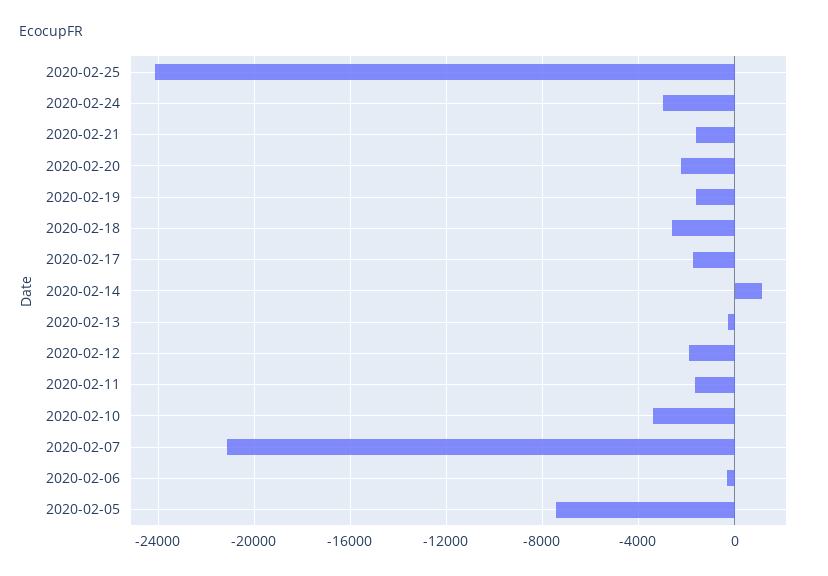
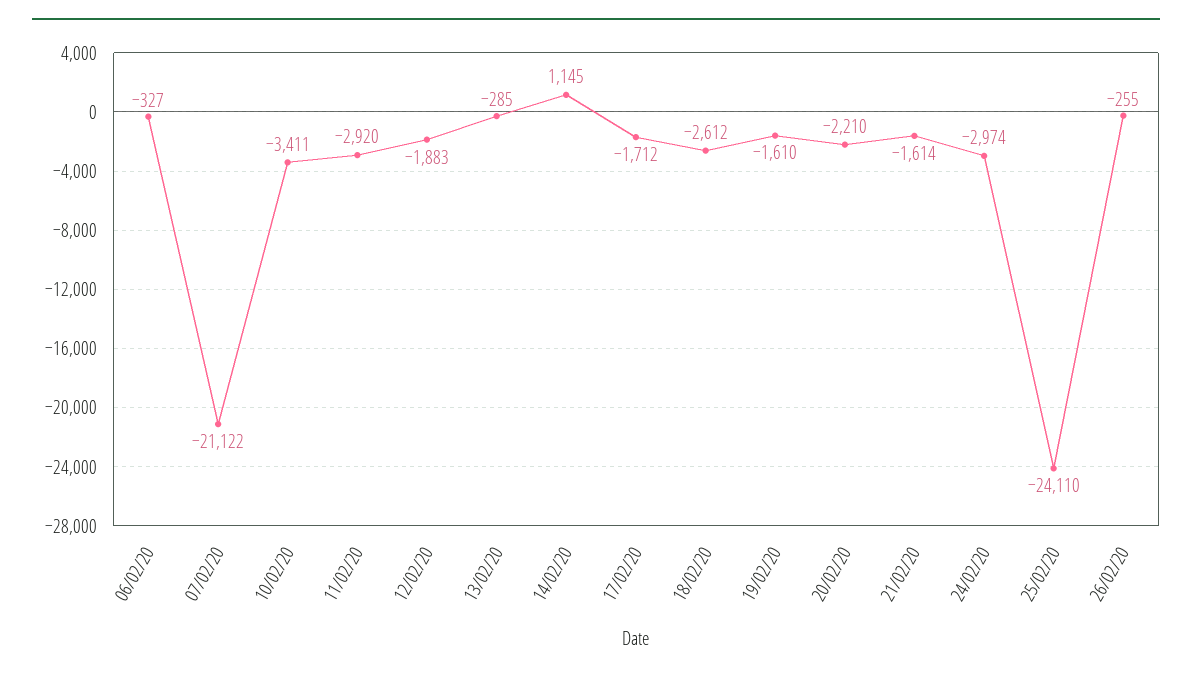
2020-02-11: -1500 -> -2920
2020-02-05: -7500 -> none
26/02/20: none -> -255

